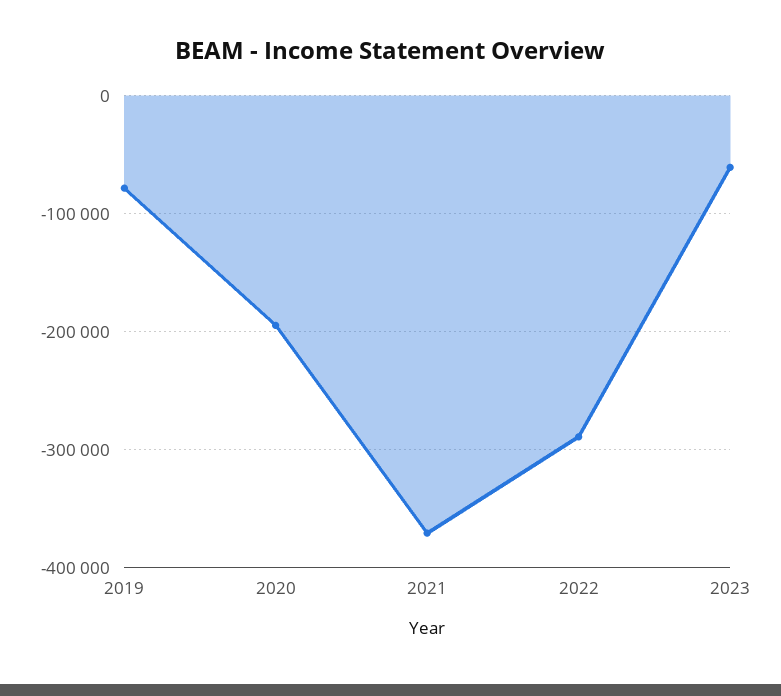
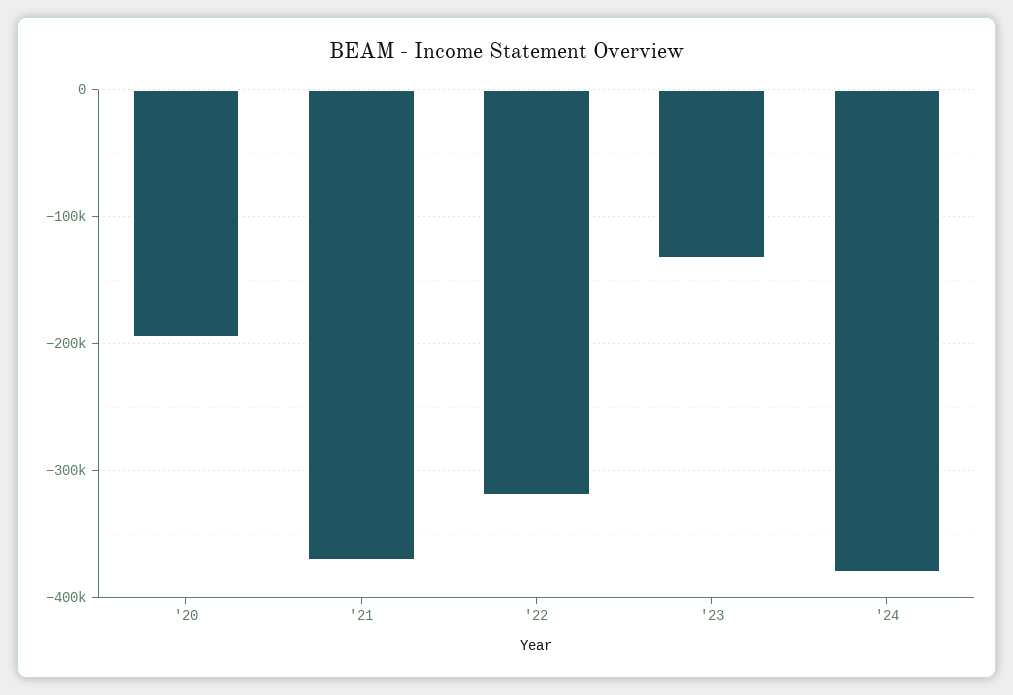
2019: -80000 -> none
2022: -290000 -> -320000
2023: -60000 -> -130000
'24: none -> -380000

